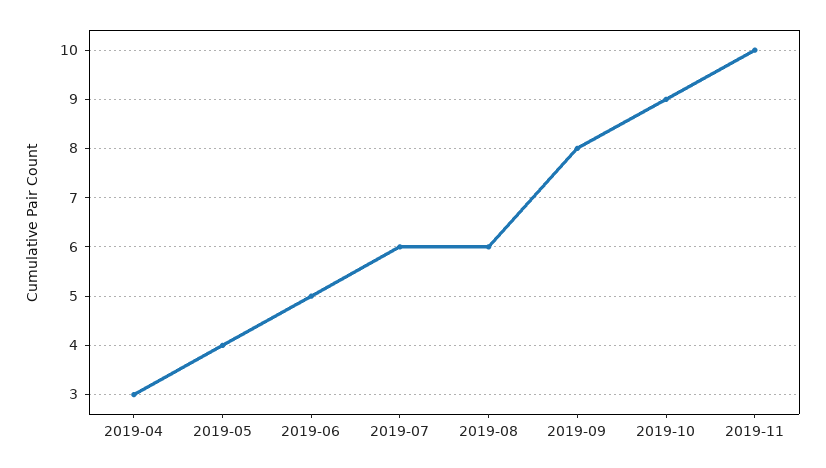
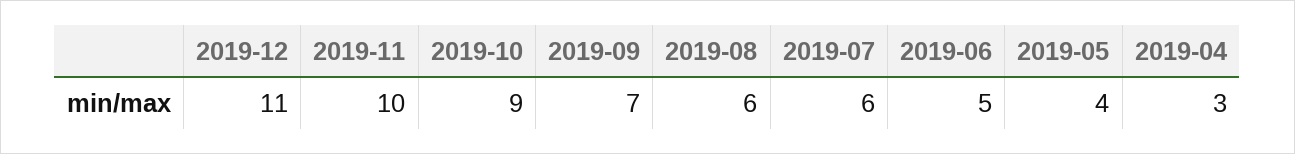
2019-09: 8 -> 7
2019-12: none -> 11

